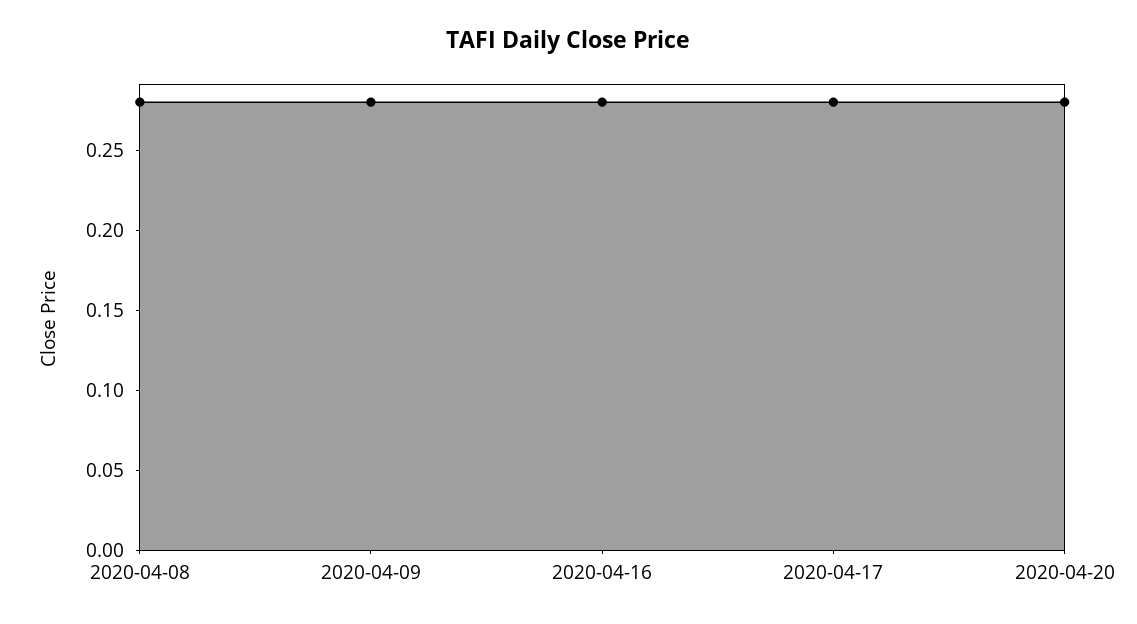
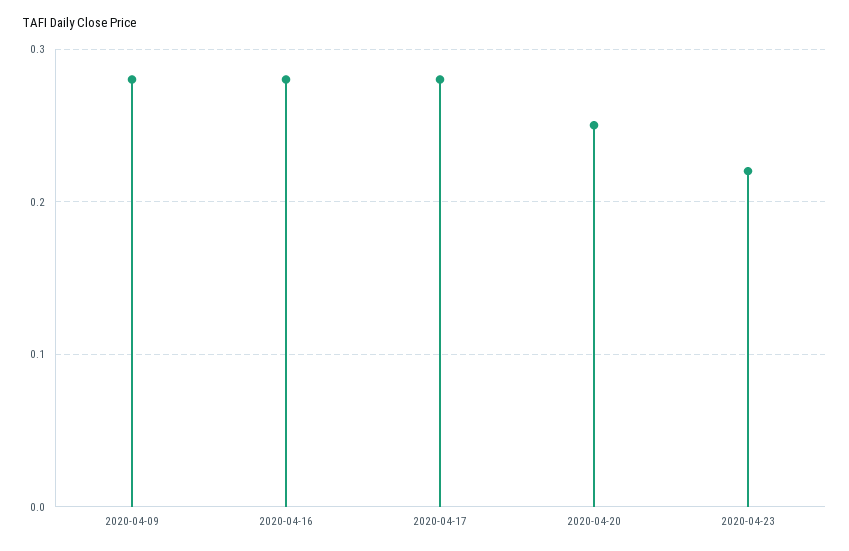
2020-04-08: 0.28 -> none
2020-04-20: 0.28 -> 0.25
2020-04-23: none -> 0.22

